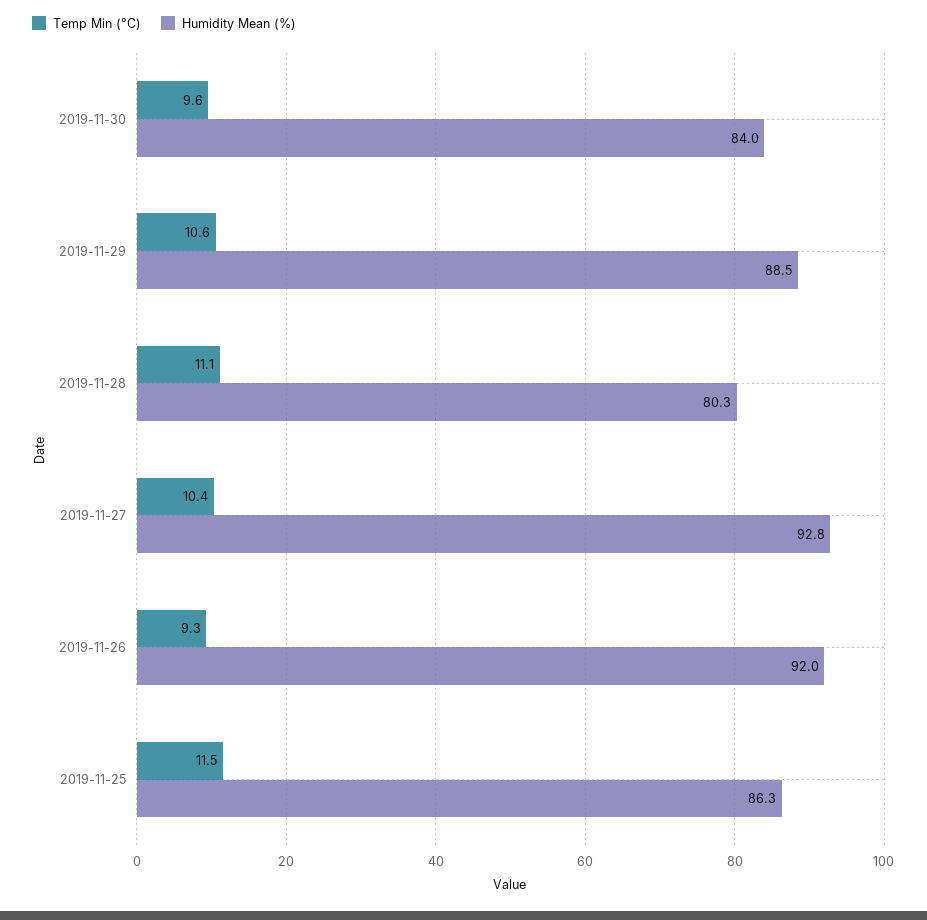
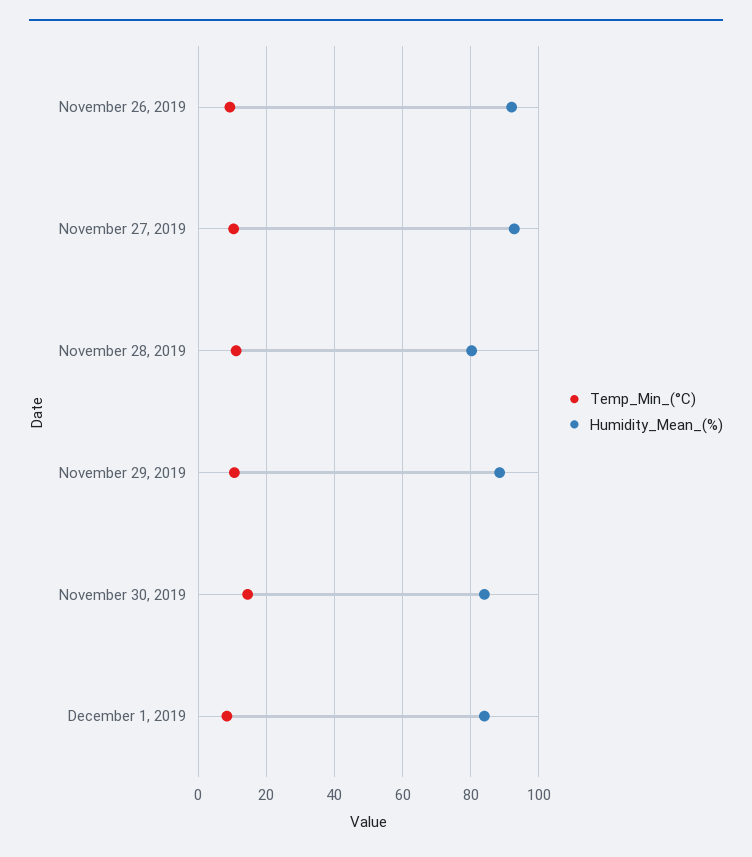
Temp Min (°C), 2019-11-30: 9.6 -> 14
Temp Min (°C), 2019-11-25: 11.5 -> none
Humidity Mean (%), 2019-11-25: 86.3 -> none
Temp Min (°C), December 1, 2019: none -> 8
Humidity Mean (%), December 1, 2019: none -> 84

